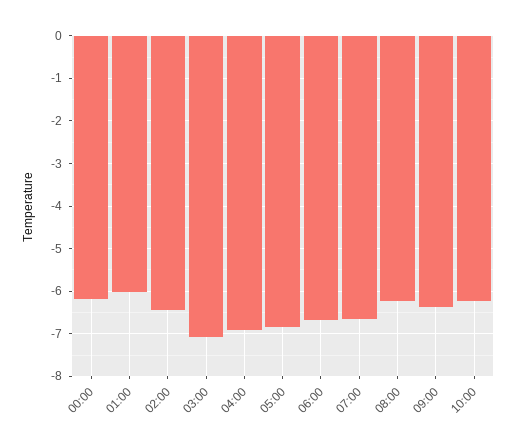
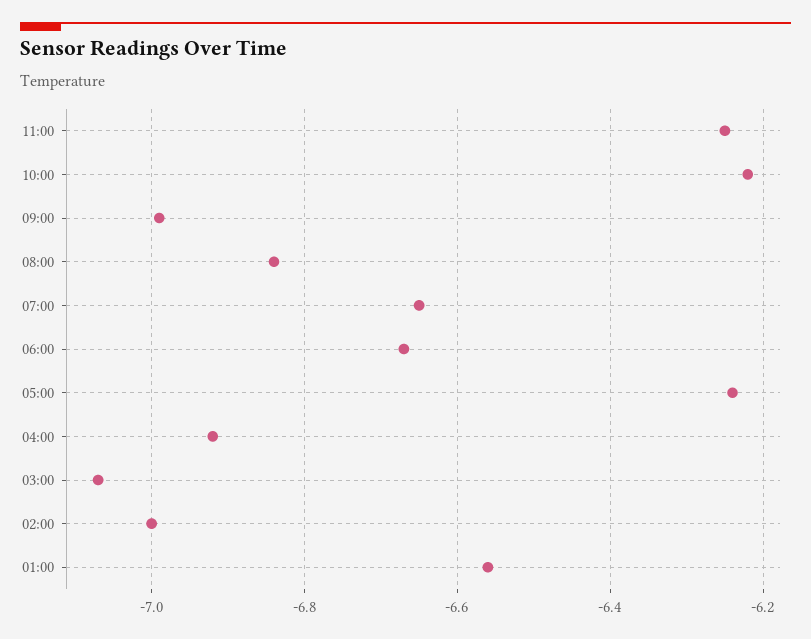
00:00: -6.2 -> none
01:00: -6 -> -6.55
02:00: -6.4 -> -7
05:00: -6.8 -> -6.25
08:00: -6.2 -> -6.85
09:00: -6.4 -> -7
11:00: none -> -6.25

